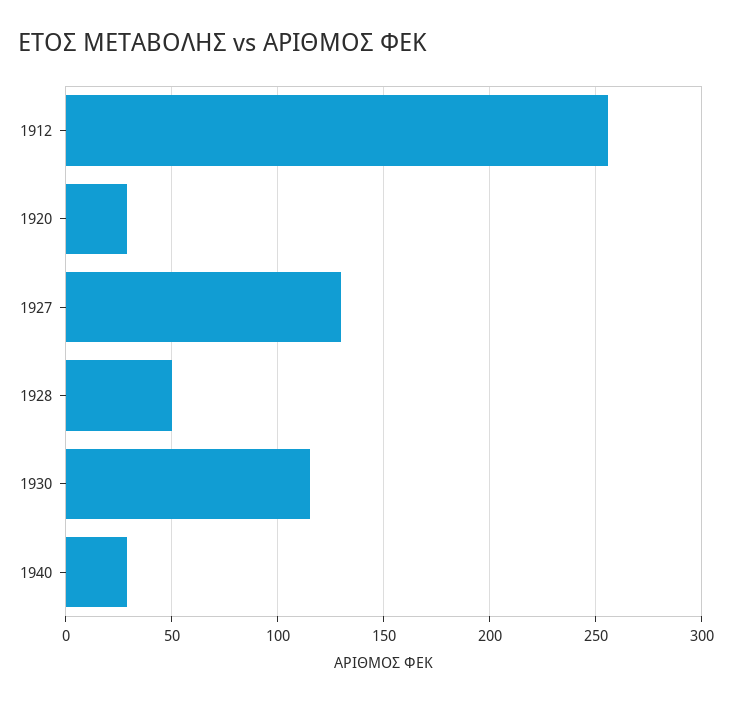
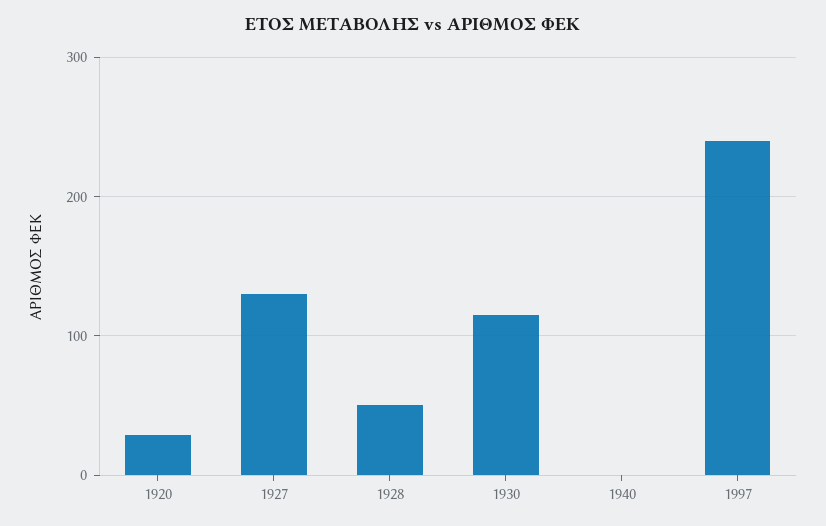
1912: 255 -> none
1940: 30 -> 0
1997: none -> 240

